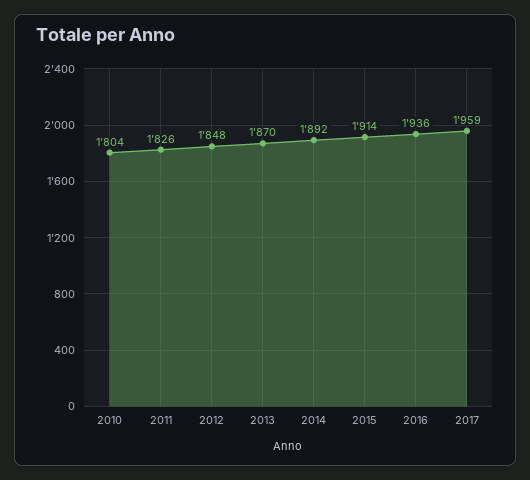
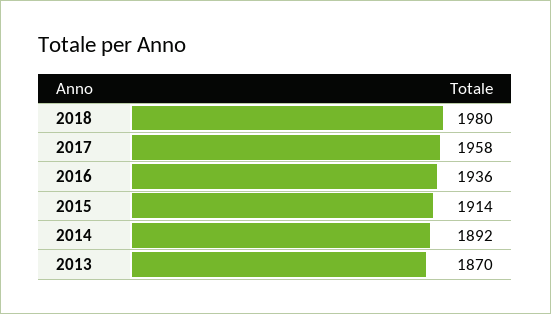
2010: 1804 -> none
2011: 1826 -> none
2012: 1848 -> none
2017: 1959 -> 1958
2018: none -> 1980

